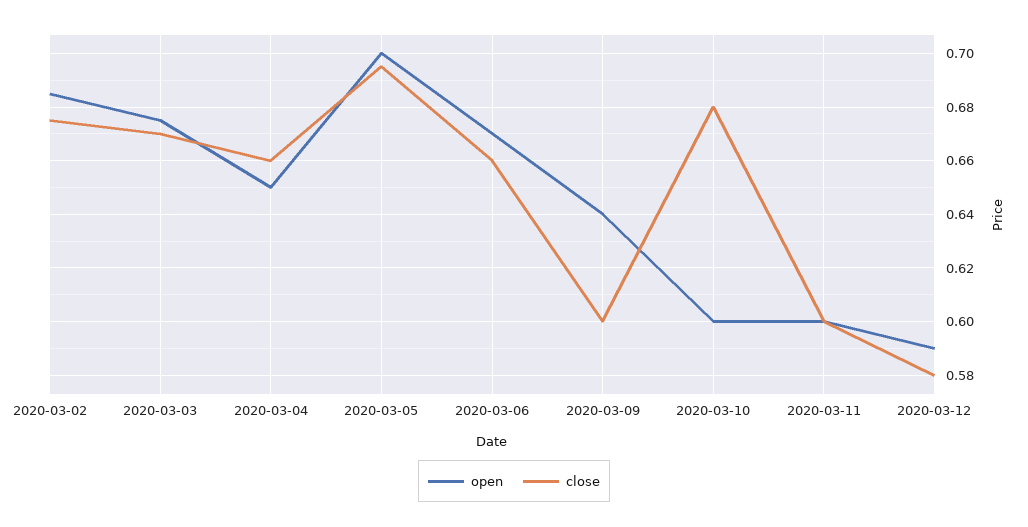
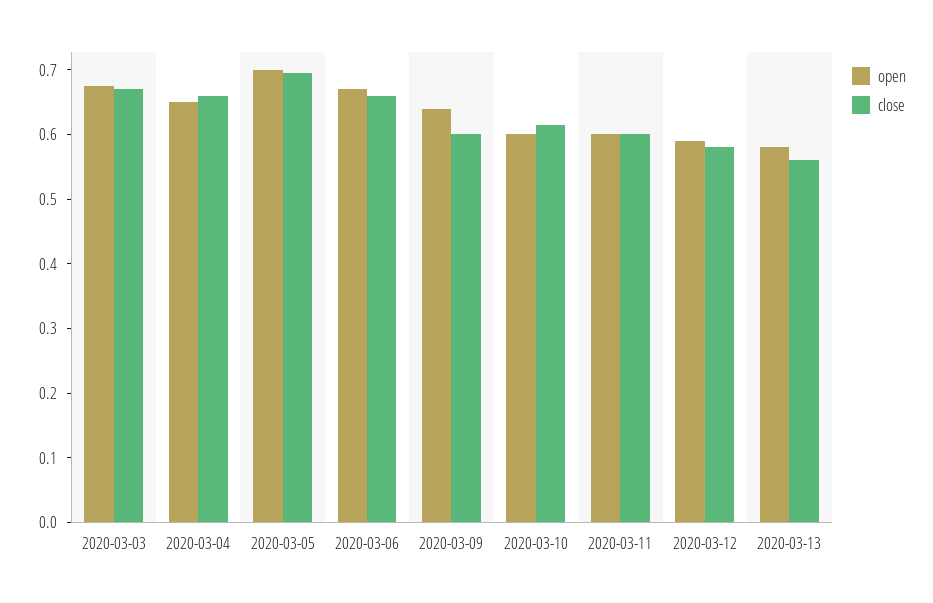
open, 2020-03-02: 0.685 -> none
close, 2020-03-02: 0.675 -> none
close, 2020-03-10: 0.68 -> 0.62
open, 2020-03-13: none -> 0.58
close, 2020-03-13: none -> 0.56

